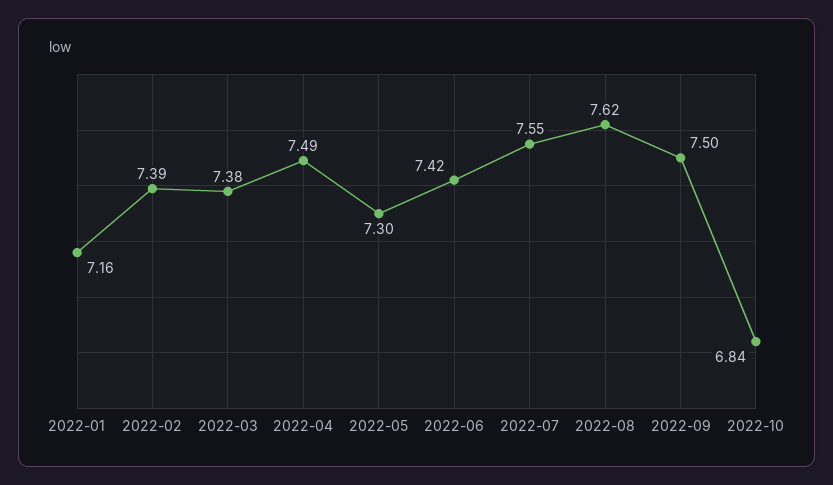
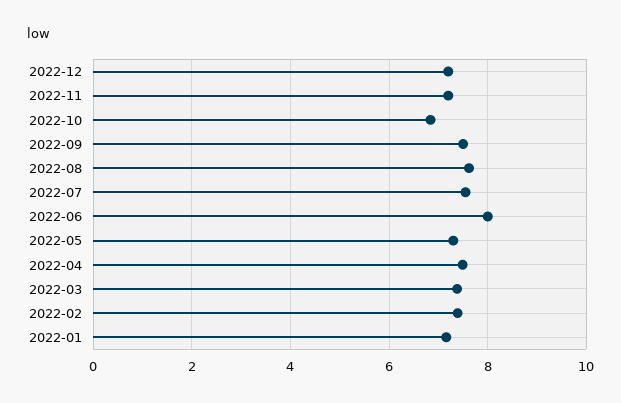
2022-06: 7.42 -> 8
2022-12: none -> 7.2
2022-11: none -> 7.2

